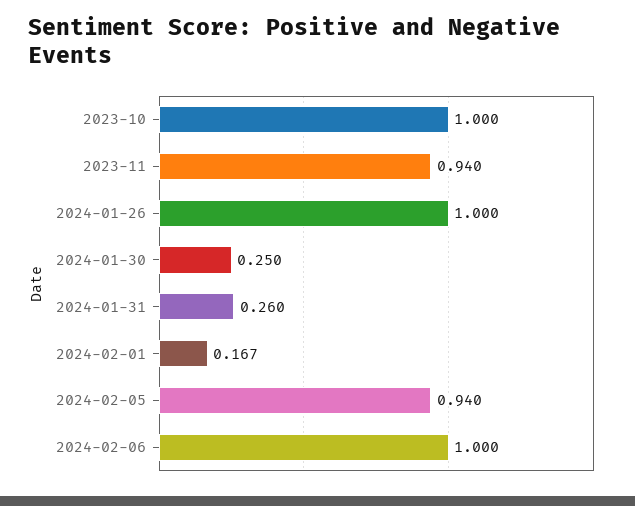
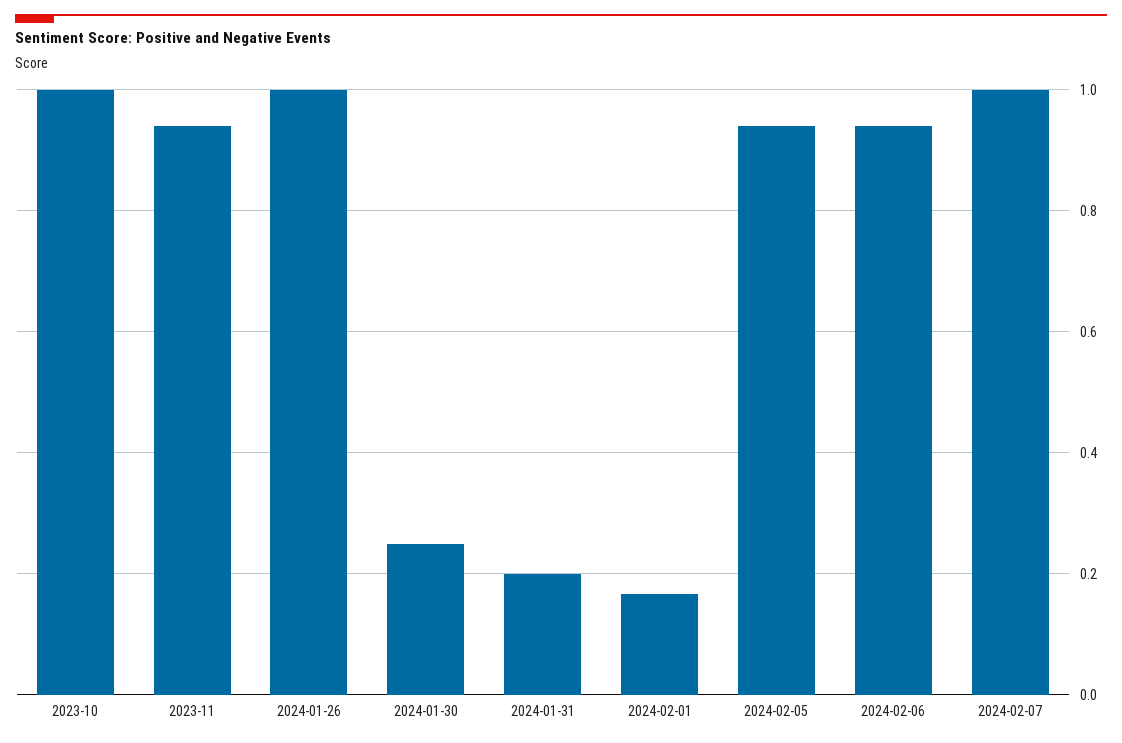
2024-01-31: 0.26 -> 0.2
2024-02-06: 1 -> 0.94
2024-02-07: none -> 1

